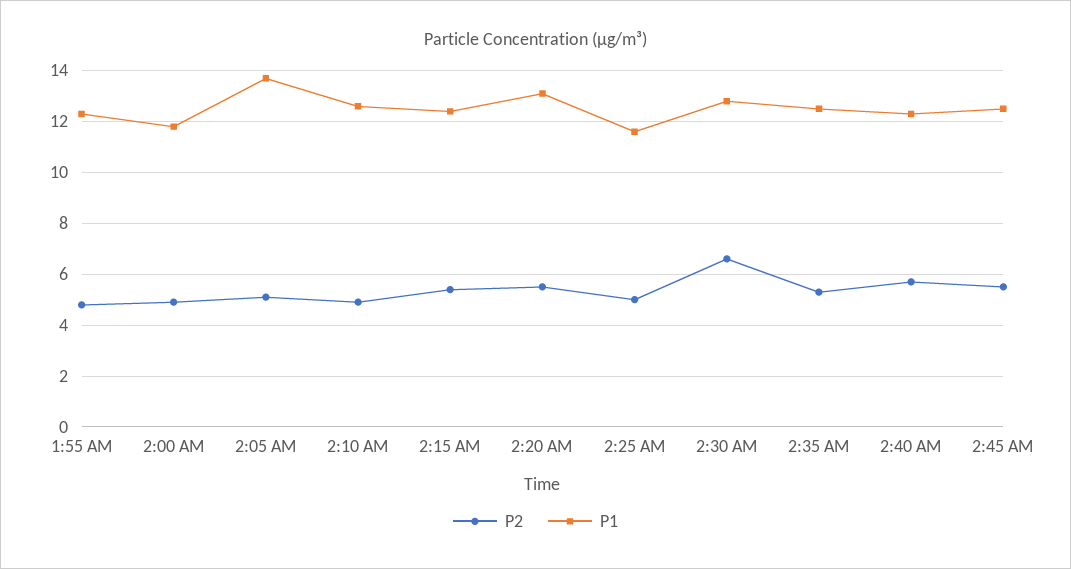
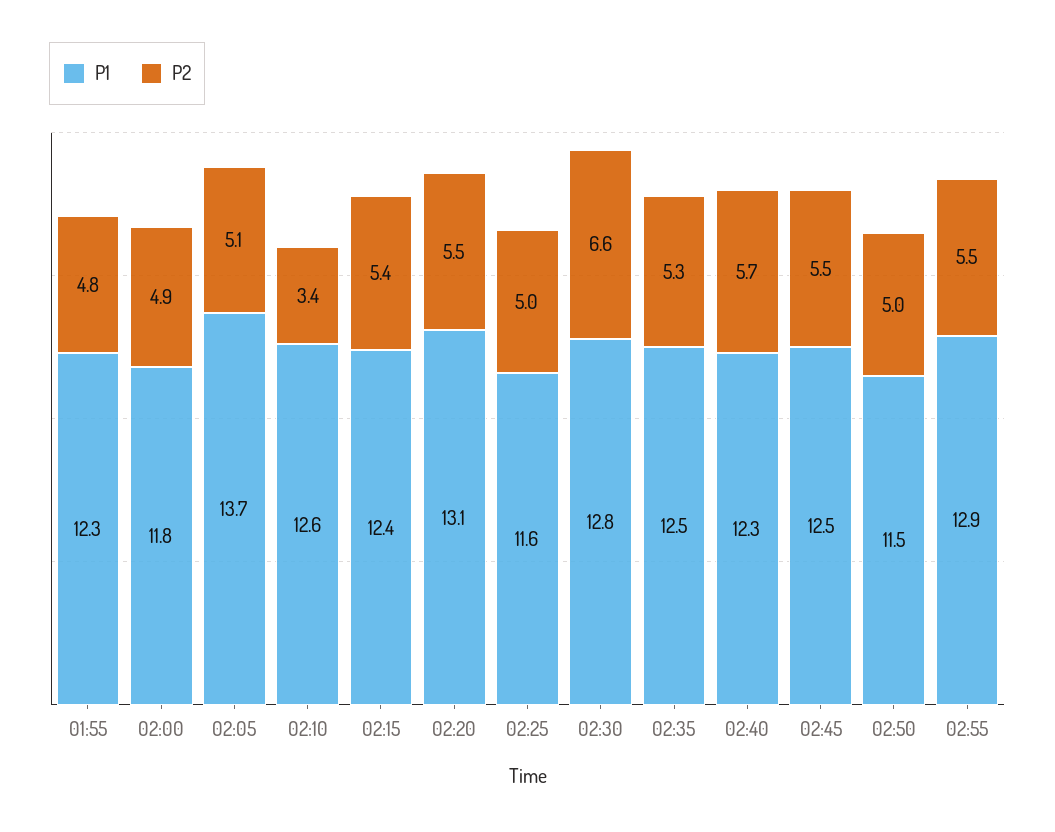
P2, 2:10 AM: 5 -> 3.4
P1, 02:50: none -> 11.5
P2, 02:50: none -> 5
P1, 02:55: none -> 12.9
P2, 02:55: none -> 5.5

